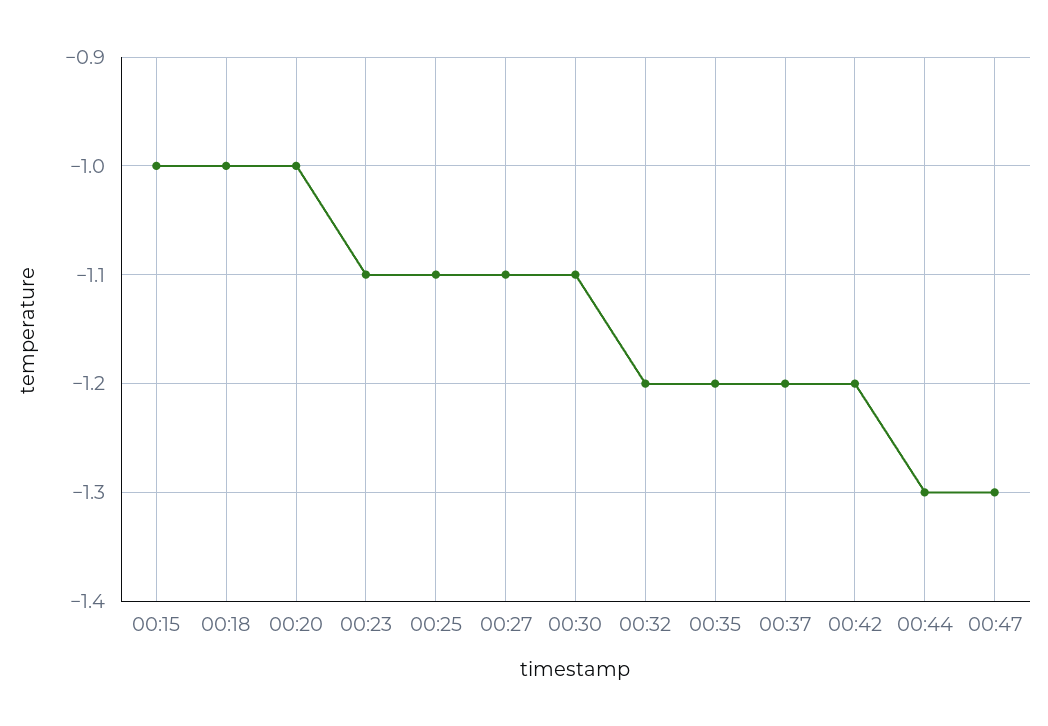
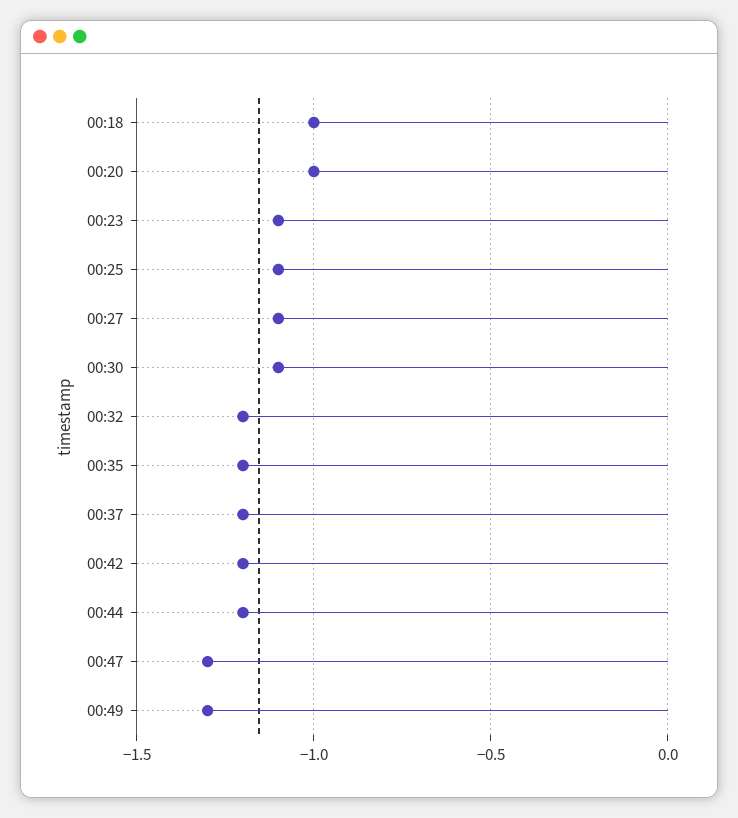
00:15: -1 -> none
00:44: -1.3 -> -1.2
00:49: none -> -1.3

